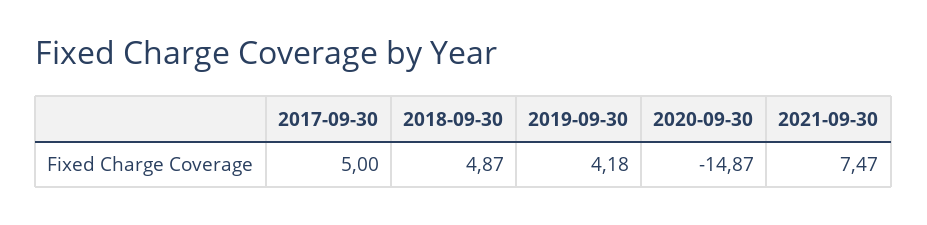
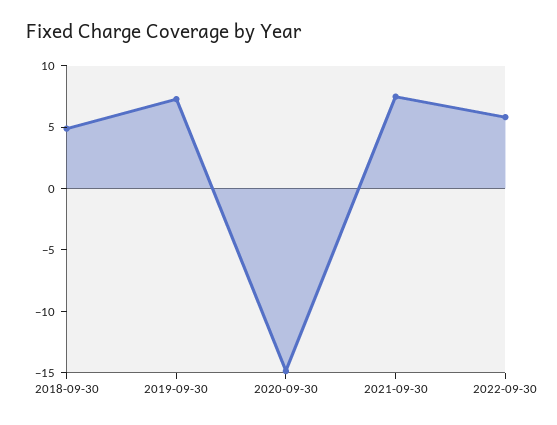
2017-09-30: 5 -> none
2019-09-30: 4.18 -> 7
2022-09-30: none -> 6

